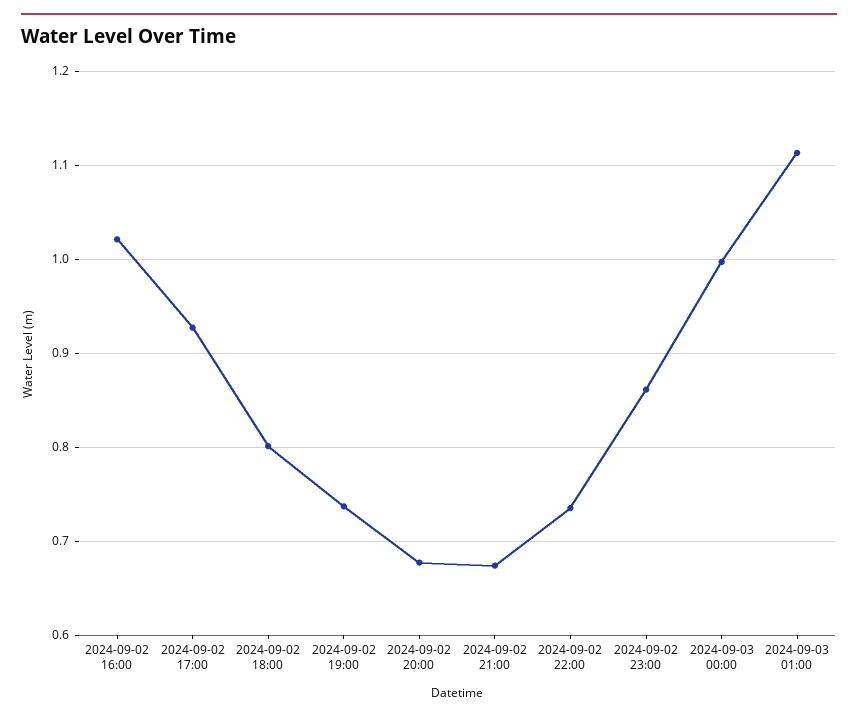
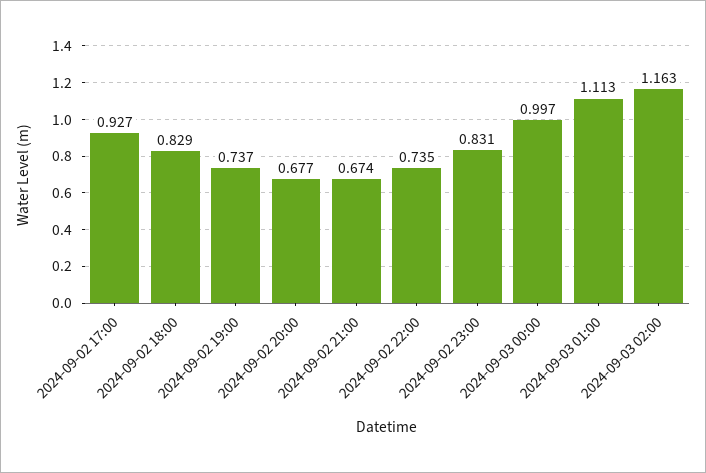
2024-09-02 16:00: 1.02 -> none
2024-09-02 18:00: 0.8 -> 0.829
2024-09-02 23:00: 0.86 -> 0.831
2024-09-03 02:00: none -> 1.163

